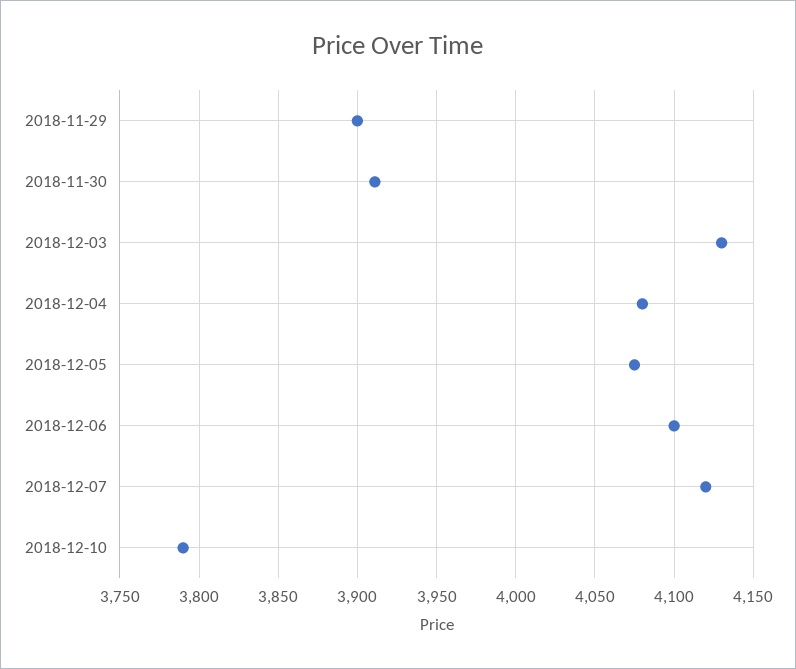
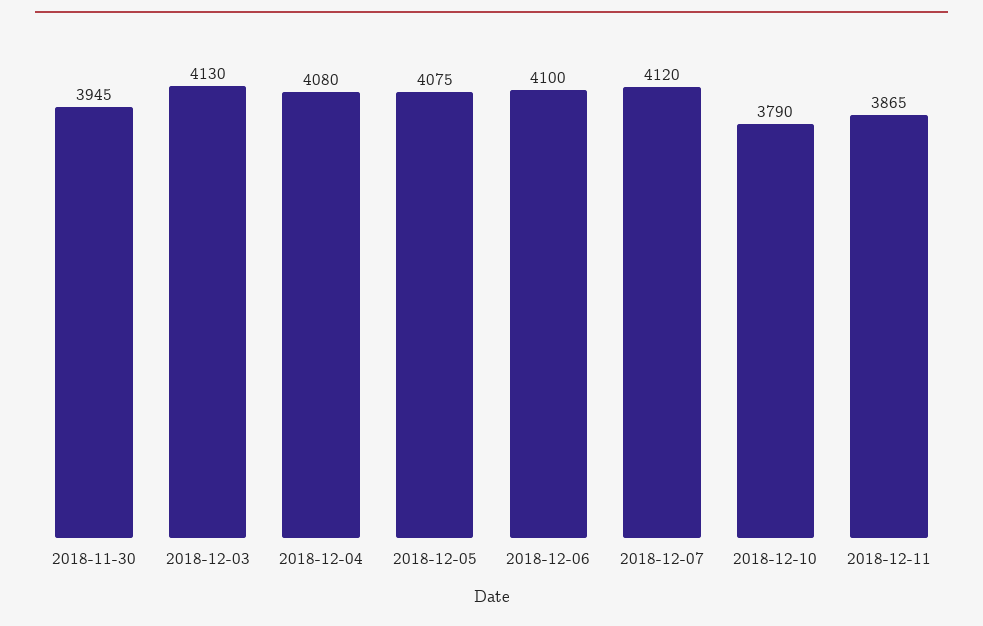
2018-11-29: 3900 -> none
2018-11-30: 3910 -> 3945
2018-12-11: none -> 3865

